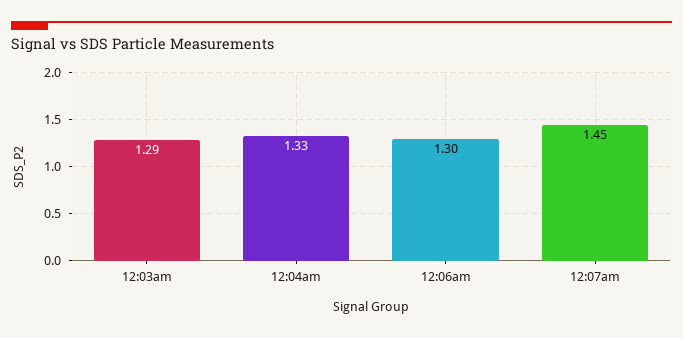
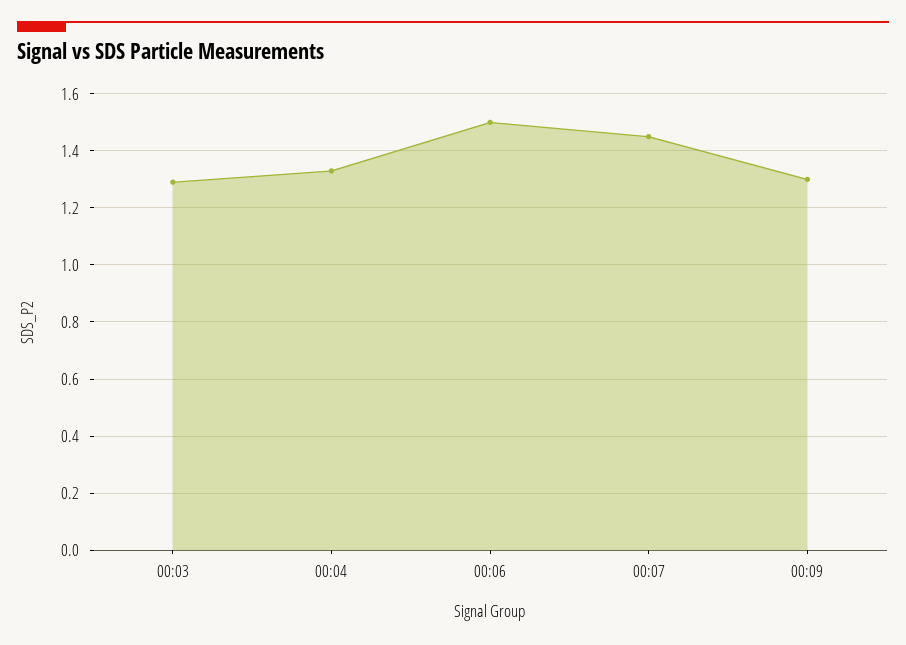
12:06am: 1.3 -> 1.5
00:09: none -> 1.3

